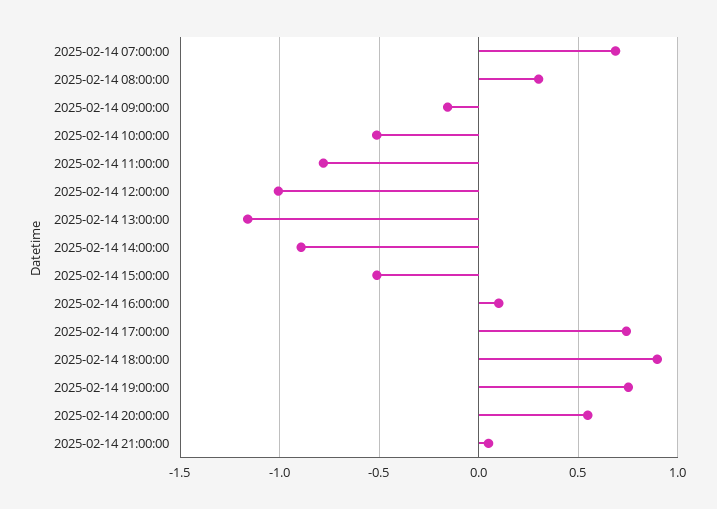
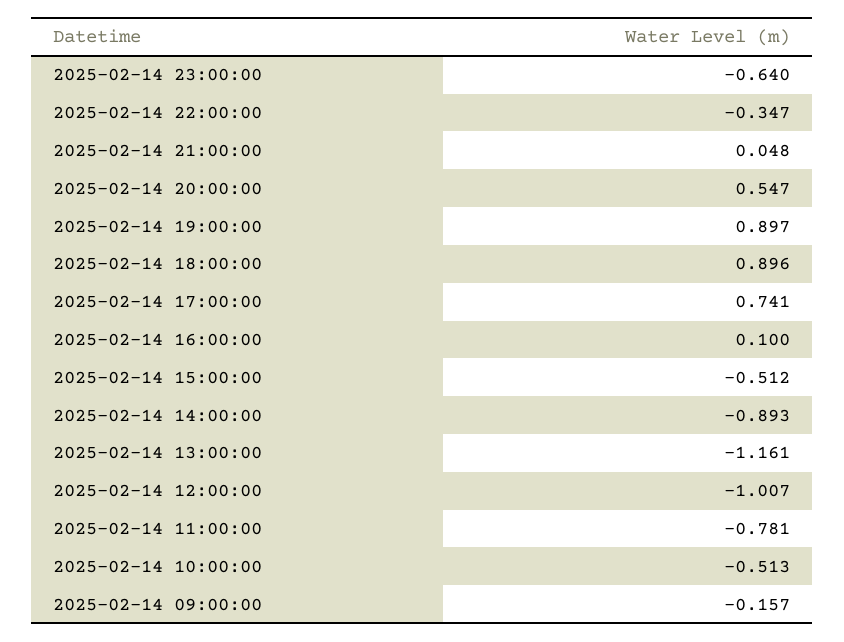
2025-02-14 07:00:00: 0.7 -> none
2025-02-14 08:00:00: 0.3 -> none
2025-02-14 19:00:00: 0.75 -> 0.897
2025-02-14 23:00:00: none -> -0.64
2025-02-14 22:00:00: none -> -0.347

